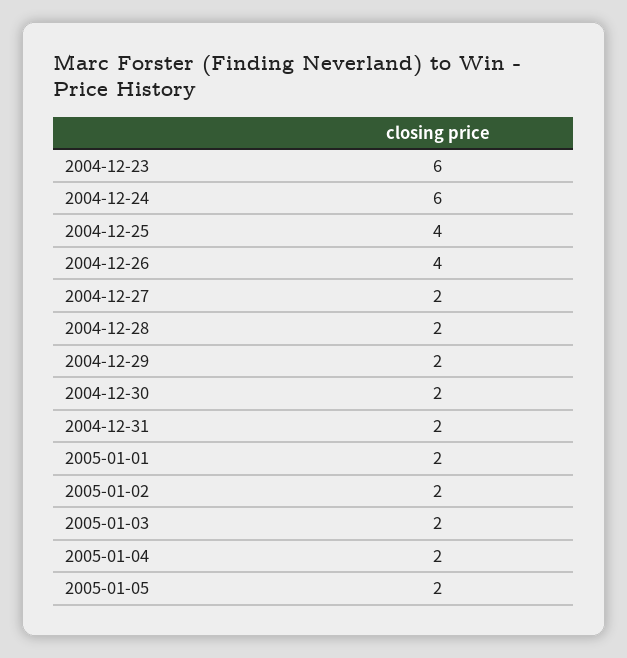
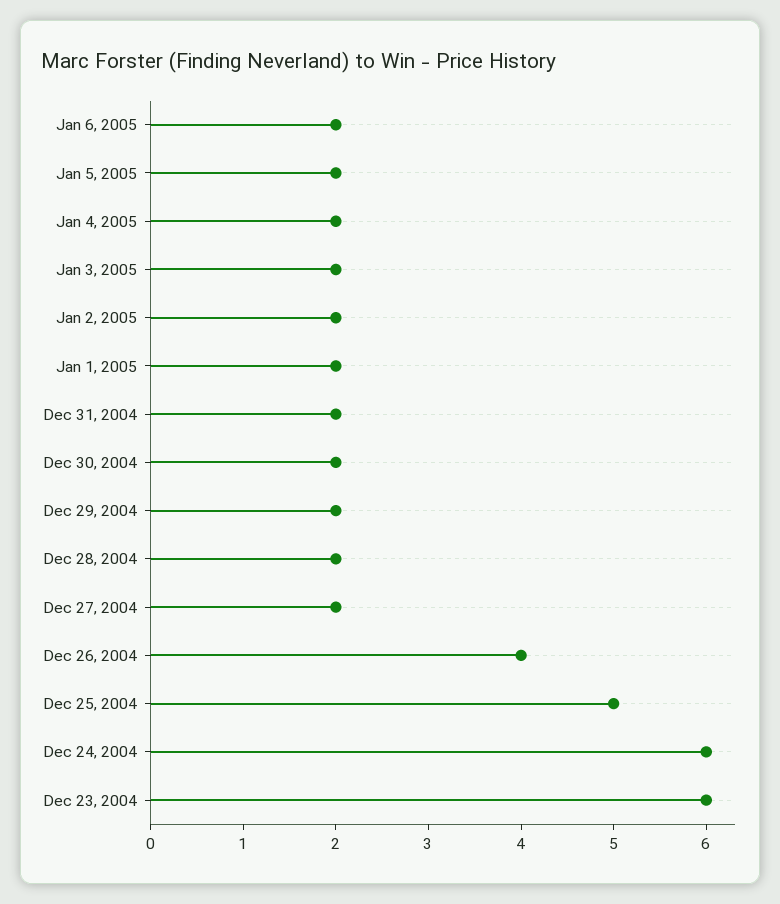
2004-12-25: 4 -> 5
Jan 6, 2005: none -> 2

